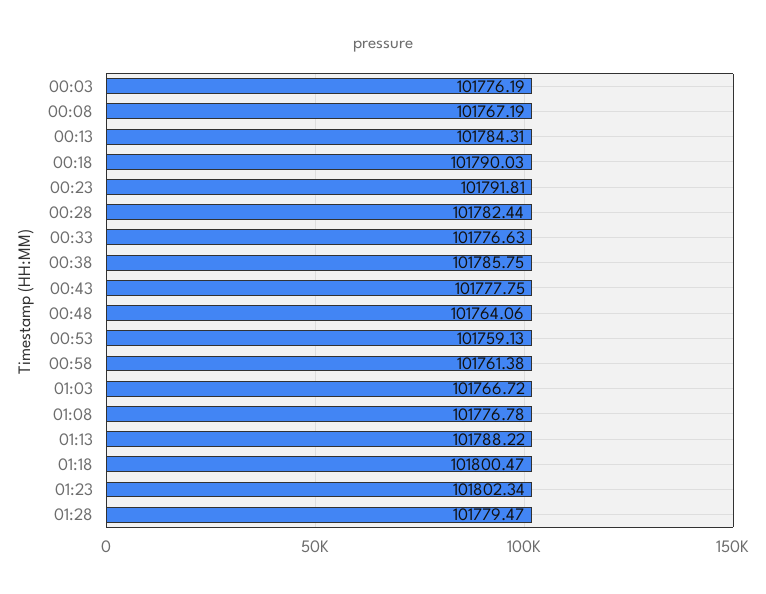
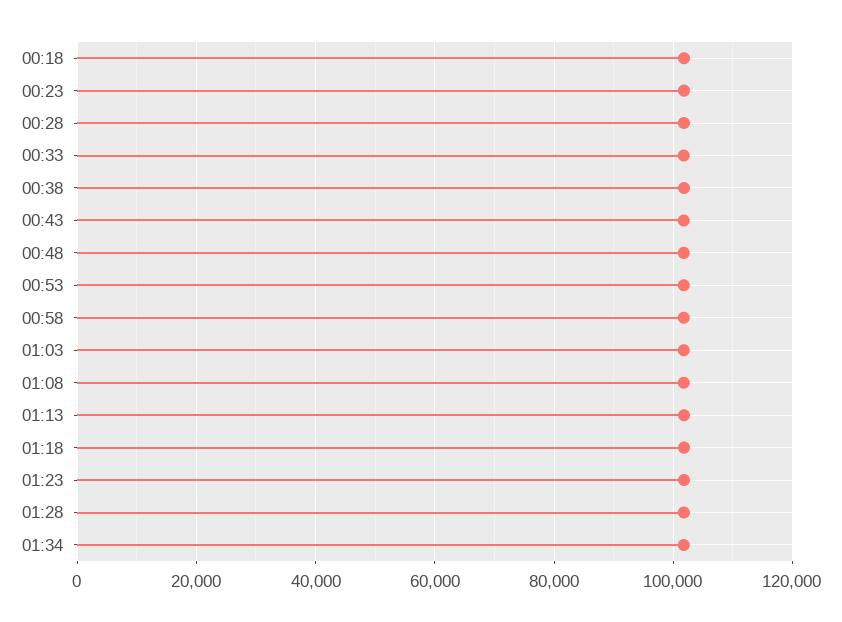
00:03: 101776.19 -> none
00:08: 101767.19 -> none
00:13: 101784.31 -> none
01:34: none -> 102000

